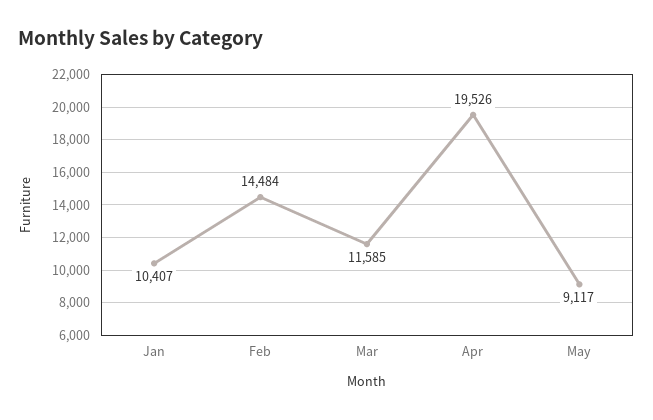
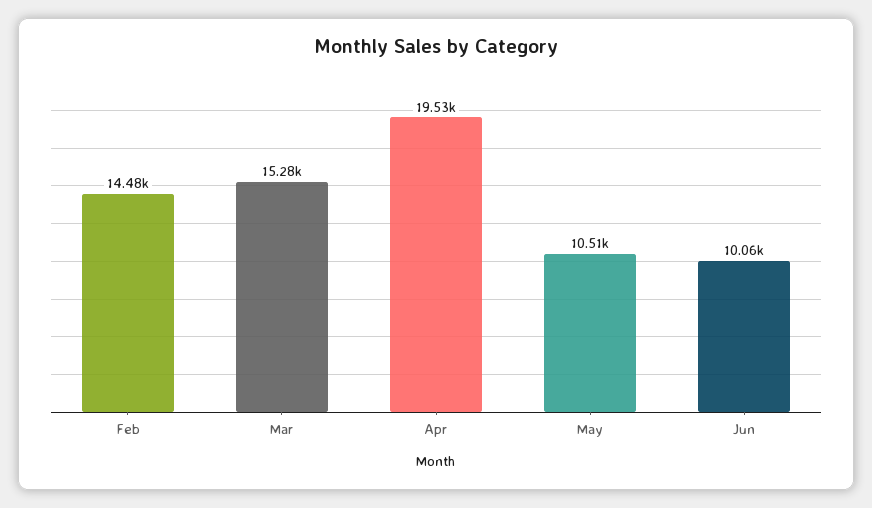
Jan: 10407 -> none
Mar: 11585 -> 15280
May: 9117 -> 10510
Jun: none -> 10060

